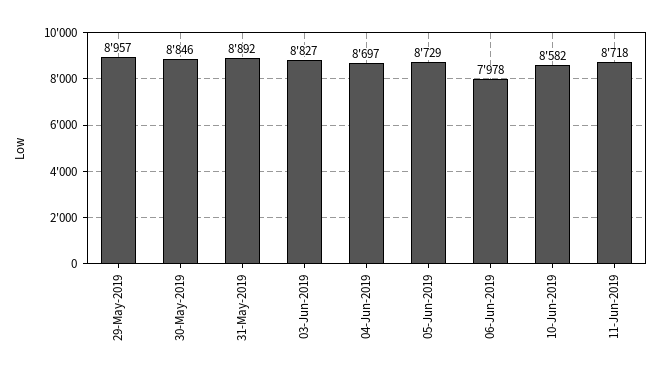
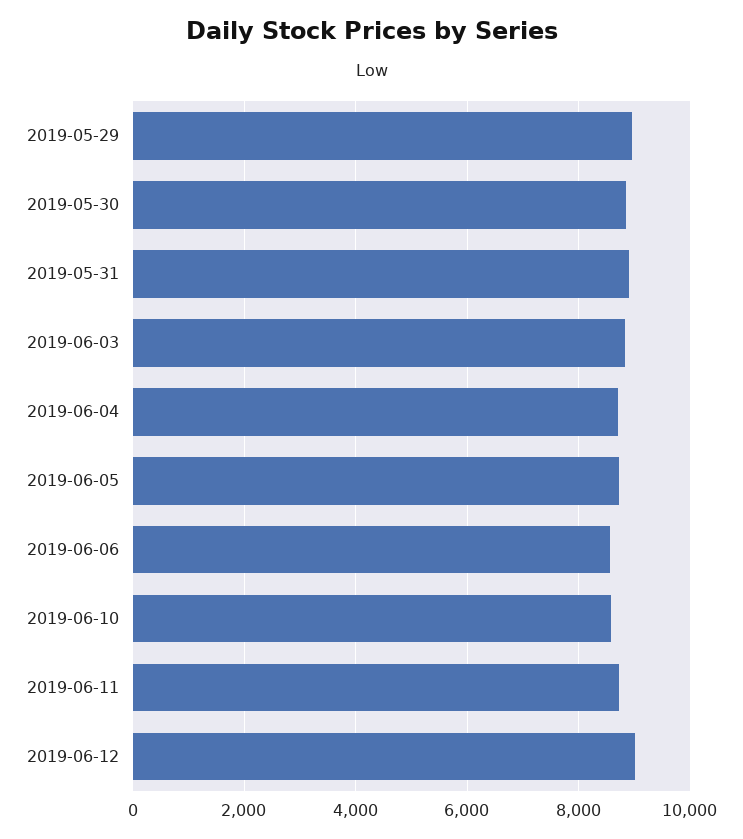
06-Jun-2019: 7978 -> 8600
2019-06-12: none -> 9000

